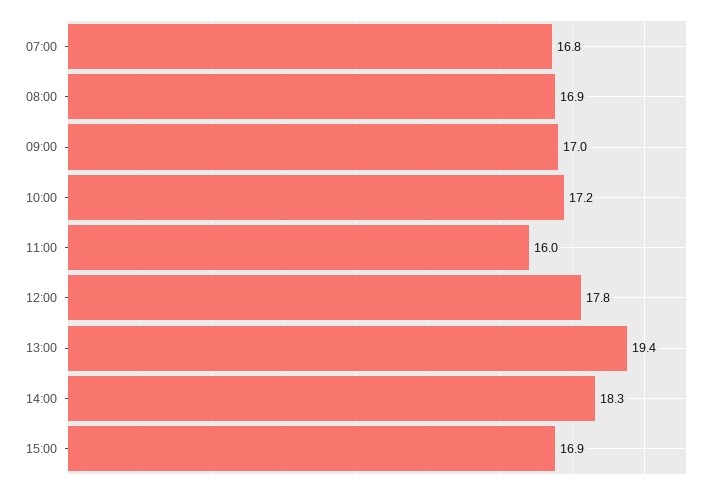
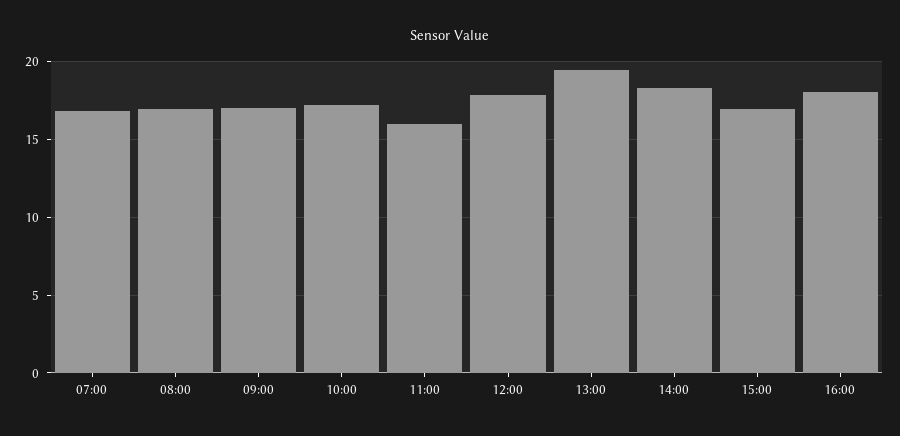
16:00: none -> 18

